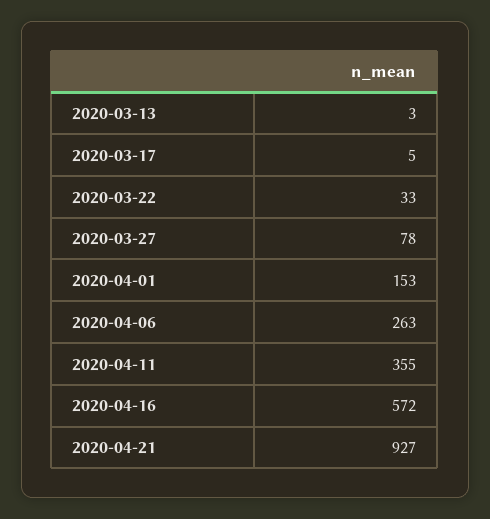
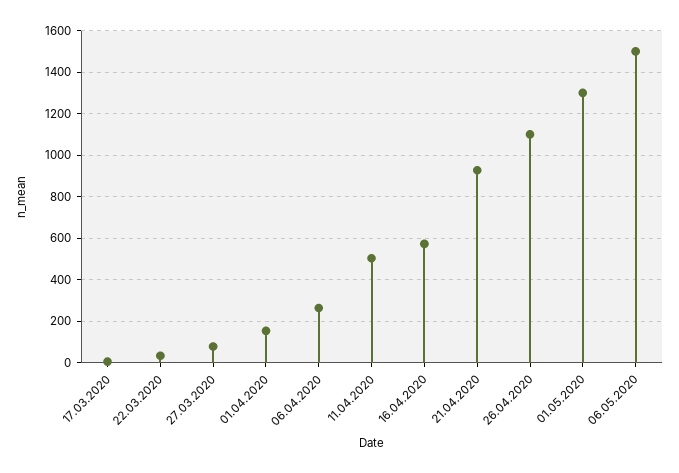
2020-03-13: 3 -> none
2020-04-11: 355 -> 500
26.04.2020: none -> 1100
01.05.2020: none -> 1300
06.05.2020: none -> 1500

